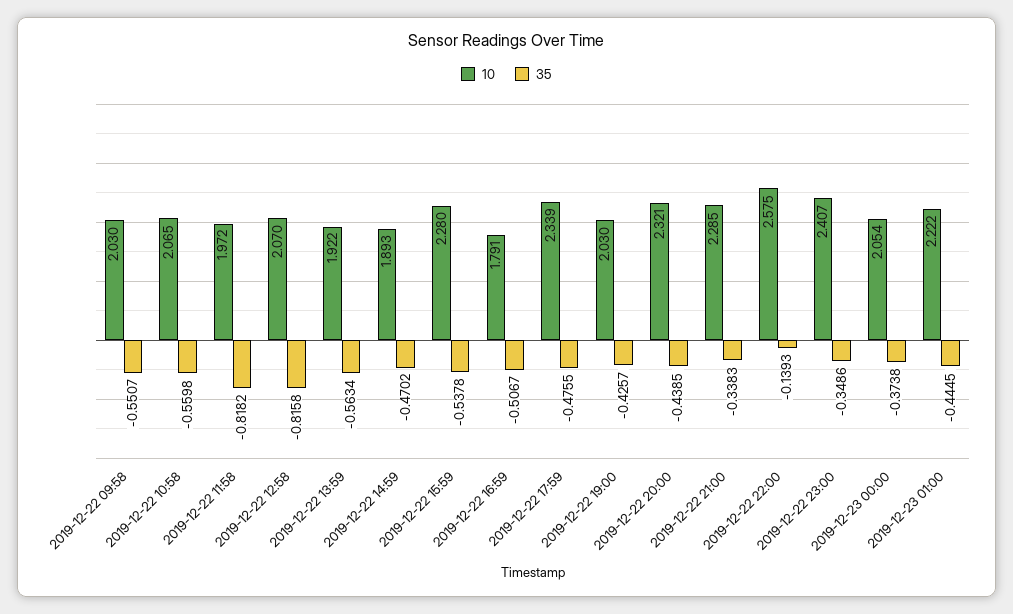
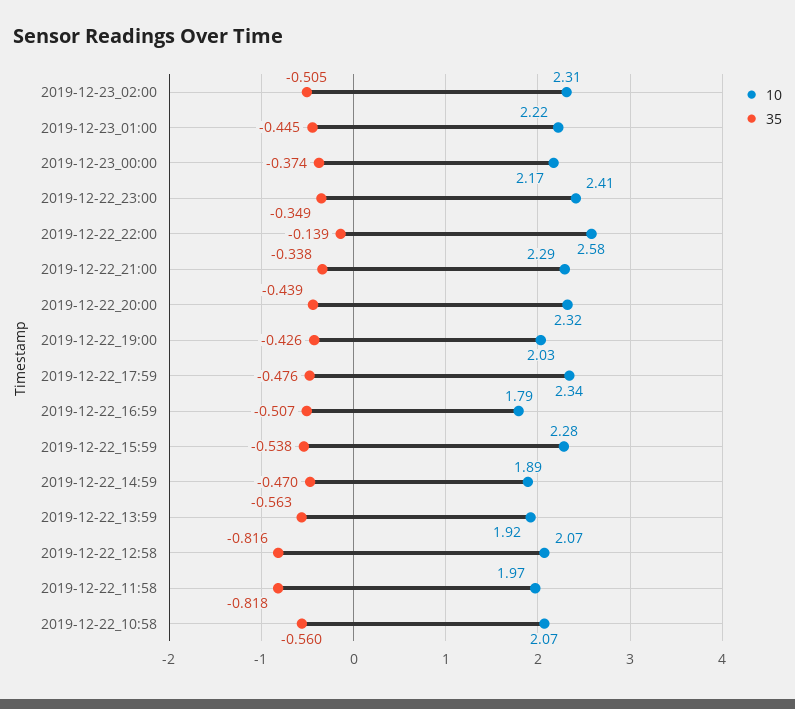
10, 2019-12-22 09:58: 2.03 -> none
35, 2019-12-22 09:58: -0.5507 -> none
10, 2019-12-23 00:00: 2.054 -> 2.17
10, 2019-12-23_02:00: none -> 2.31
35, 2019-12-23_02:00: none -> -0.505

